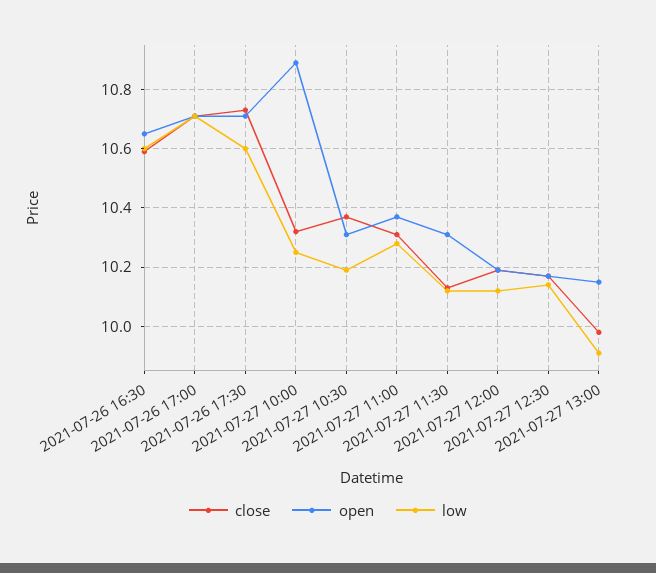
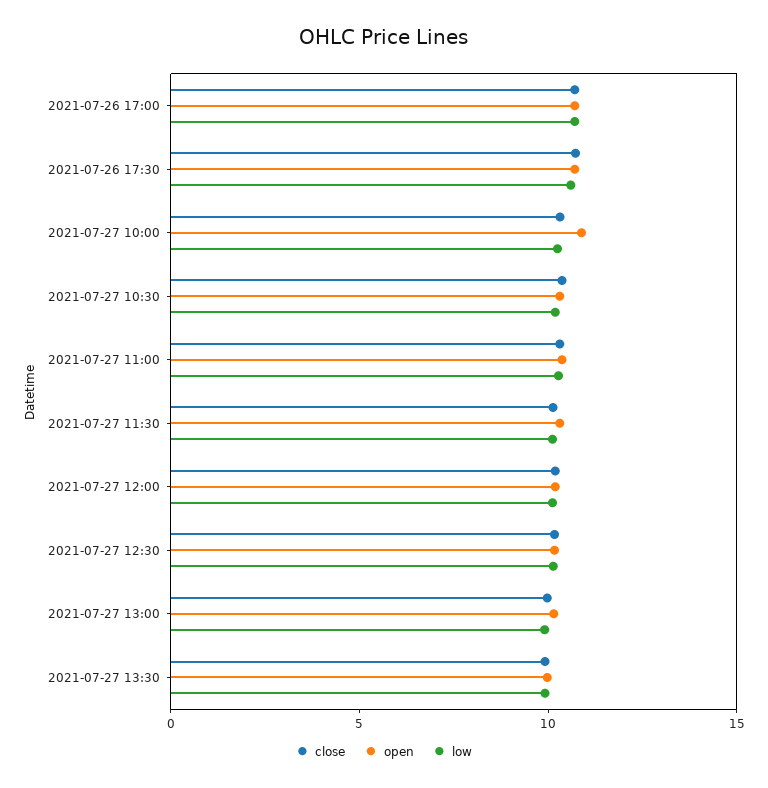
close, 2021-07-26 16:30: 10.6 -> none
open, 2021-07-26 16:30: 10.65 -> none
low, 2021-07-26 16:30: 10.6 -> none
close, 2021-07-27 13:30: none -> 10
open, 2021-07-27 13:30: none -> 10
low, 2021-07-27 13:30: none -> 10

